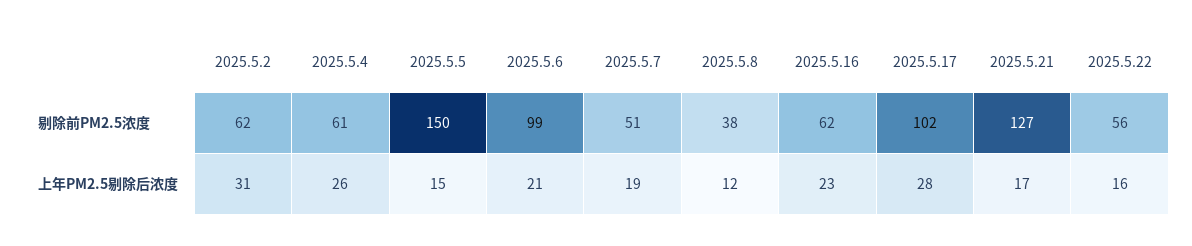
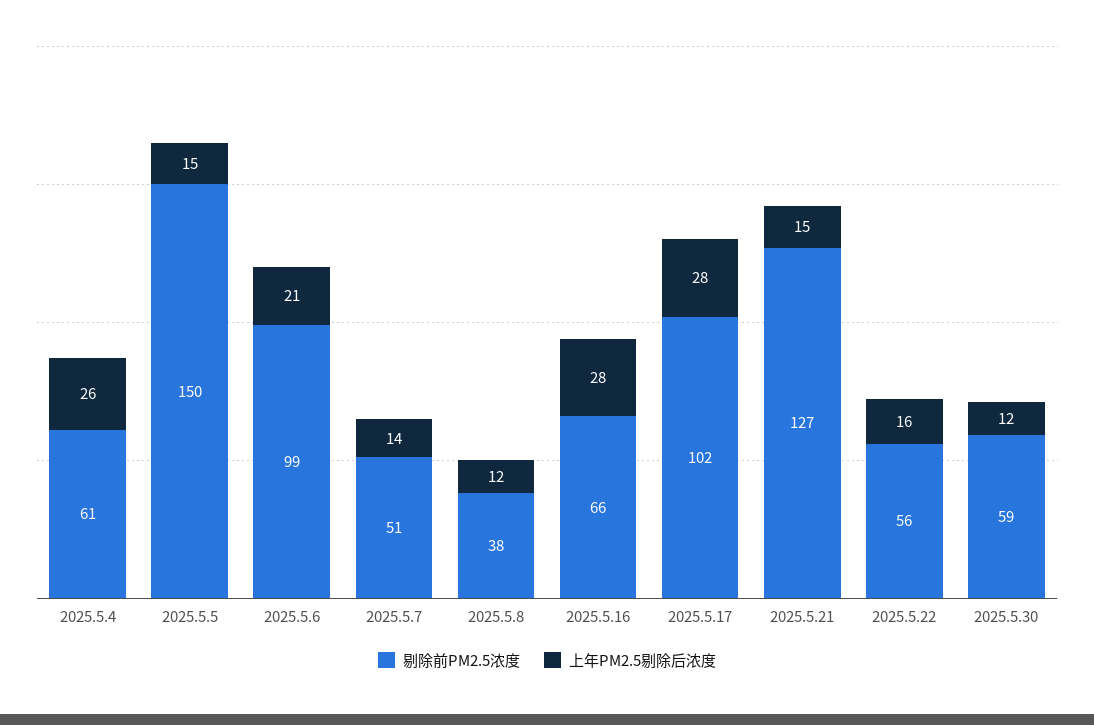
剔除前PM2.5浓度, 2025.5.2: 62 -> none
剔除前PM2.5浓度, 2025.5.16: 62 -> 66
上年PM2.5剔除后浓度, 2025.5.2: 31 -> none
上年PM2.5剔除后浓度, 2025.5.7: 19 -> 14
上年PM2.5剔除后浓度, 2025.5.16: 23 -> 28
上年PM2.5剔除后浓度, 2025.5.21: 17 -> 15
剔除前PM2.5浓度, 2025.5.30: none -> 59
上年PM2.5剔除后浓度, 2025.5.30: none -> 12

